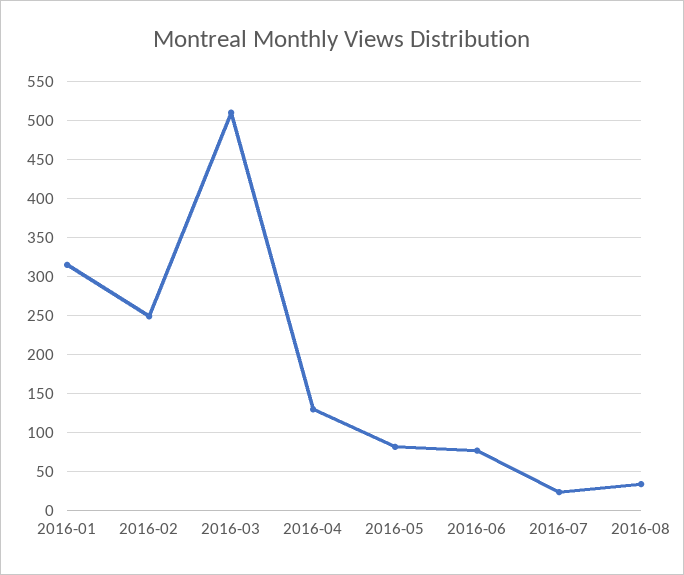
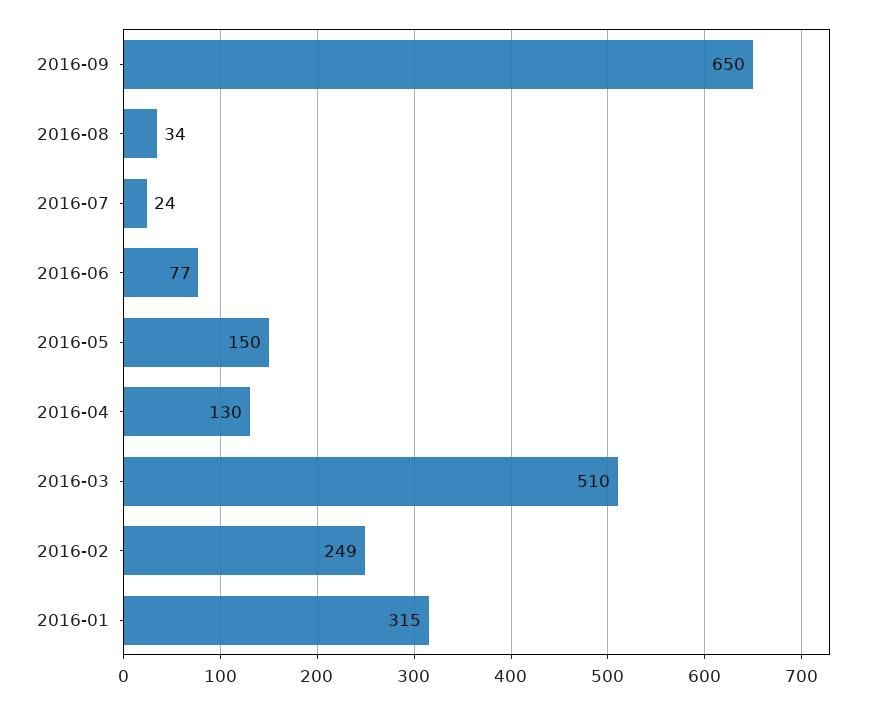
2016-05: 80 -> 150
2016-09: none -> 650

